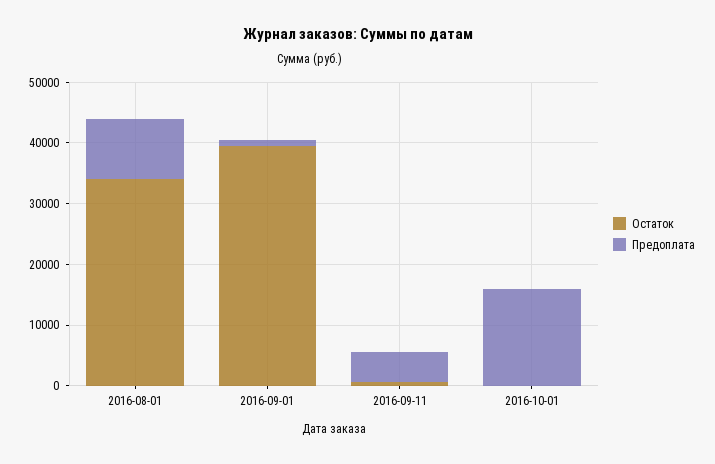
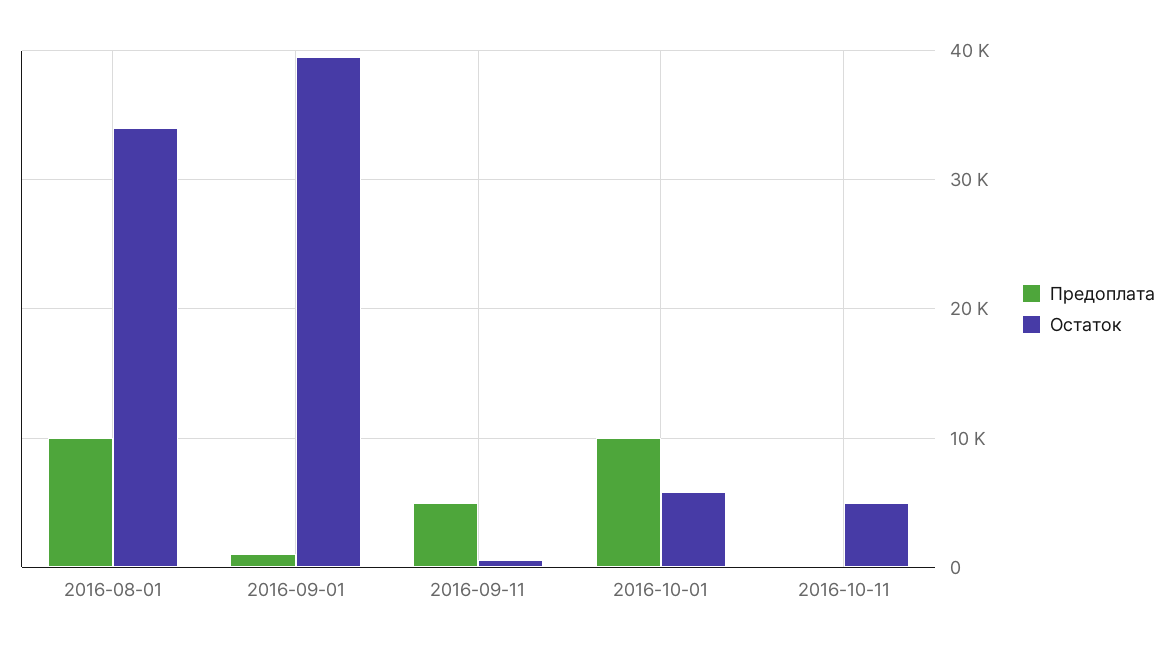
Остаток, 2016-10-01: 0 -> 6000
Предоплата, 2016-10-01: 16000 -> 10000
Предоплата, 2016-10-11: none -> 0
Остаток, 2016-10-11: none -> 5000

